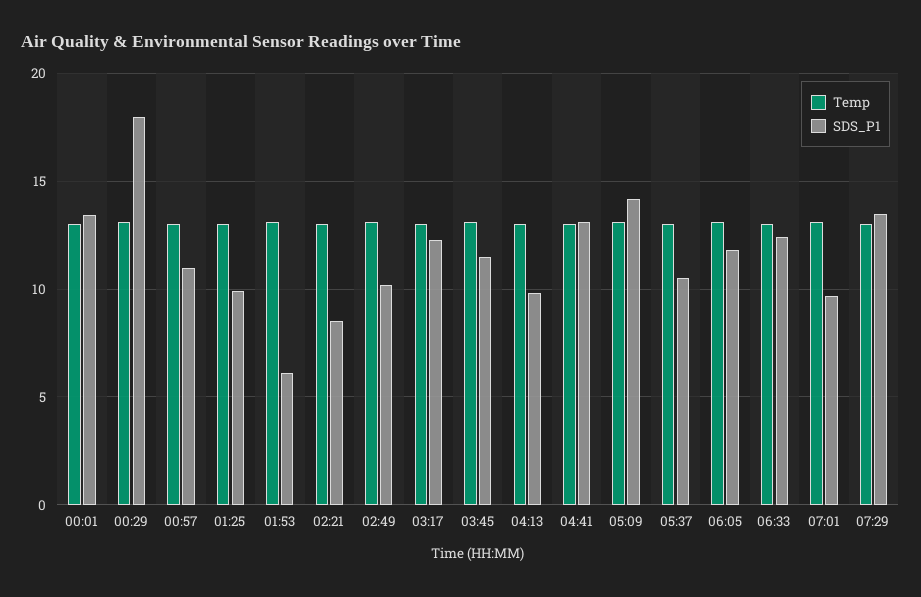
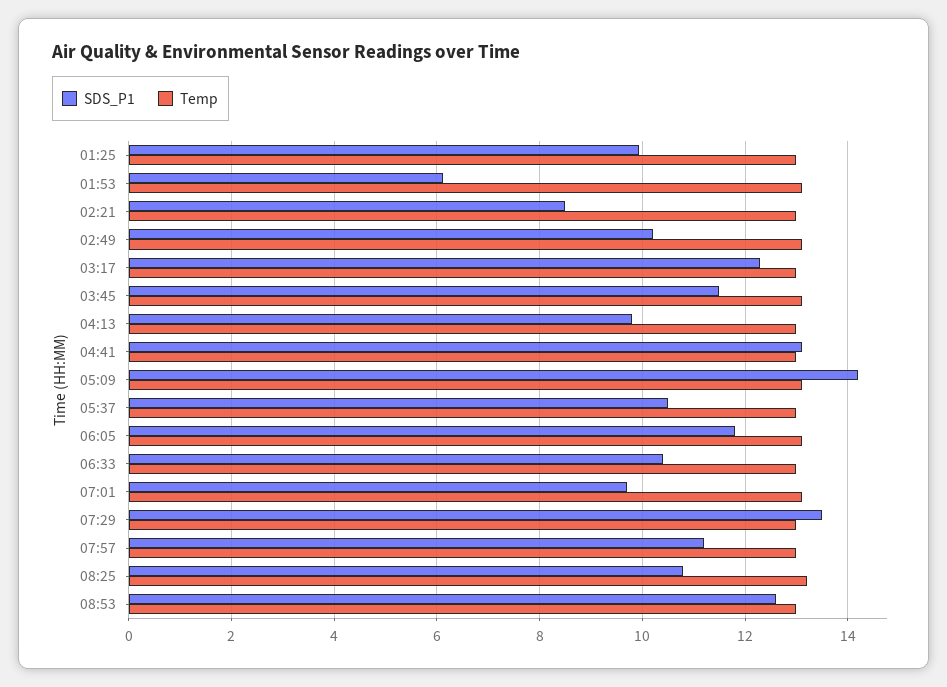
Temp, 00:01: 13 -> none
SDS_P1, 00:01: 13.5 -> none
Temp, 00:29: 13 -> none
SDS_P1, 00:29: 18 -> none
Temp, 00:57: 13 -> none
SDS_P1, 00:57: 11 -> none
SDS_P1, 06:33: 12.5 -> 10.4
SDS_P1, 07:57: none -> 11.2
Temp, 07:57: none -> 13
SDS_P1, 08:25: none -> 10.8
Temp, 08:25: none -> 13.2
SDS_P1, 08:53: none -> 12.6
Temp, 08:53: none -> 13

